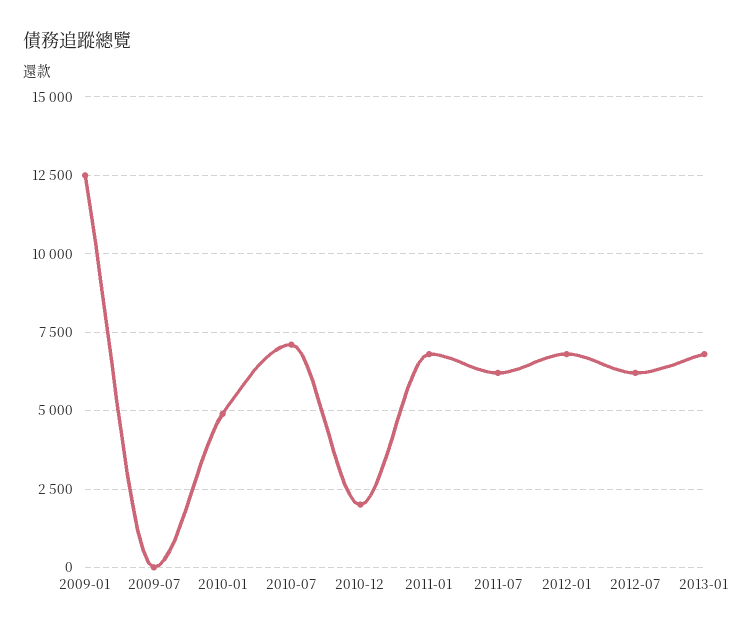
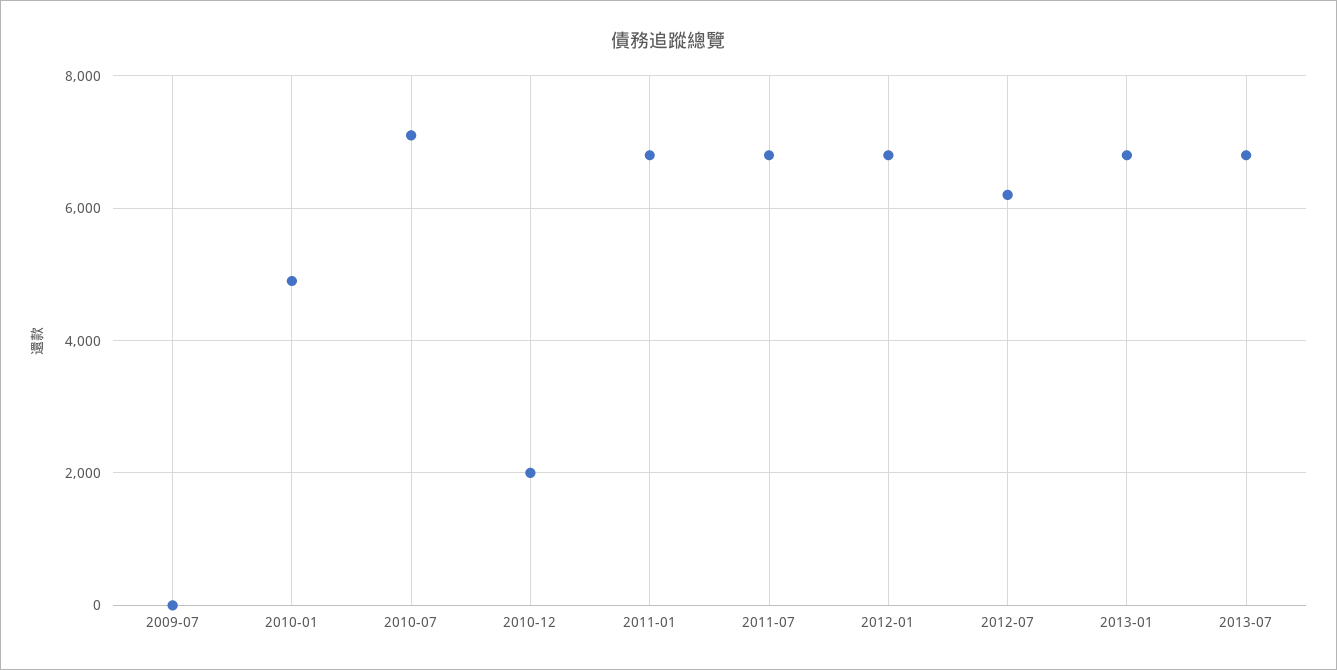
2009-01: 12500 -> none
2011-07: 6250 -> 6800
2013-07: none -> 6800

